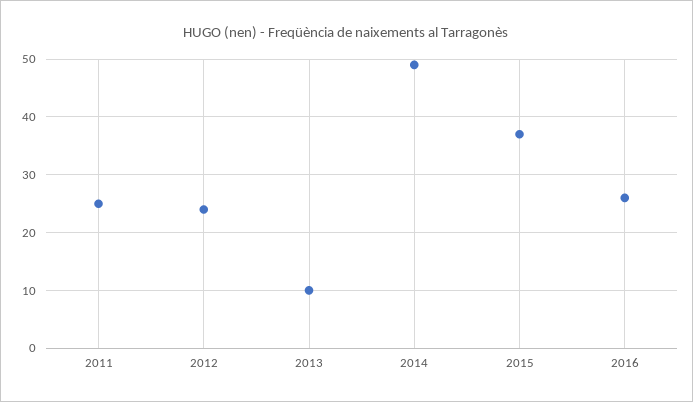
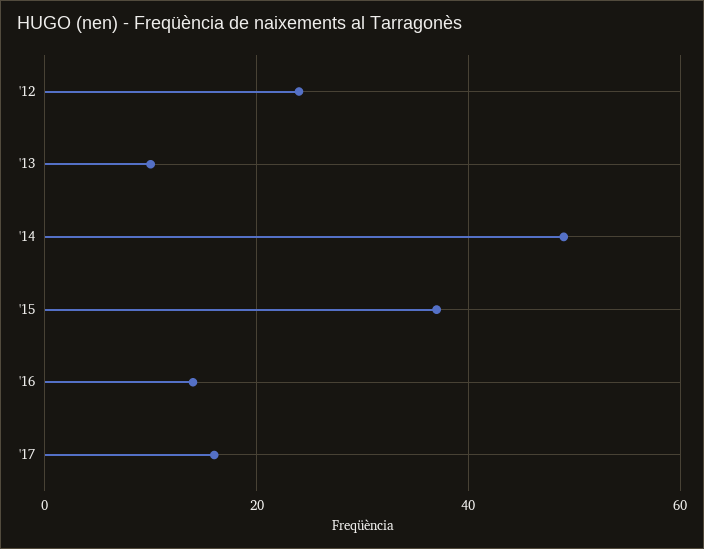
2011: 25 -> none
2016: 25 -> 15
'17: none -> 15

